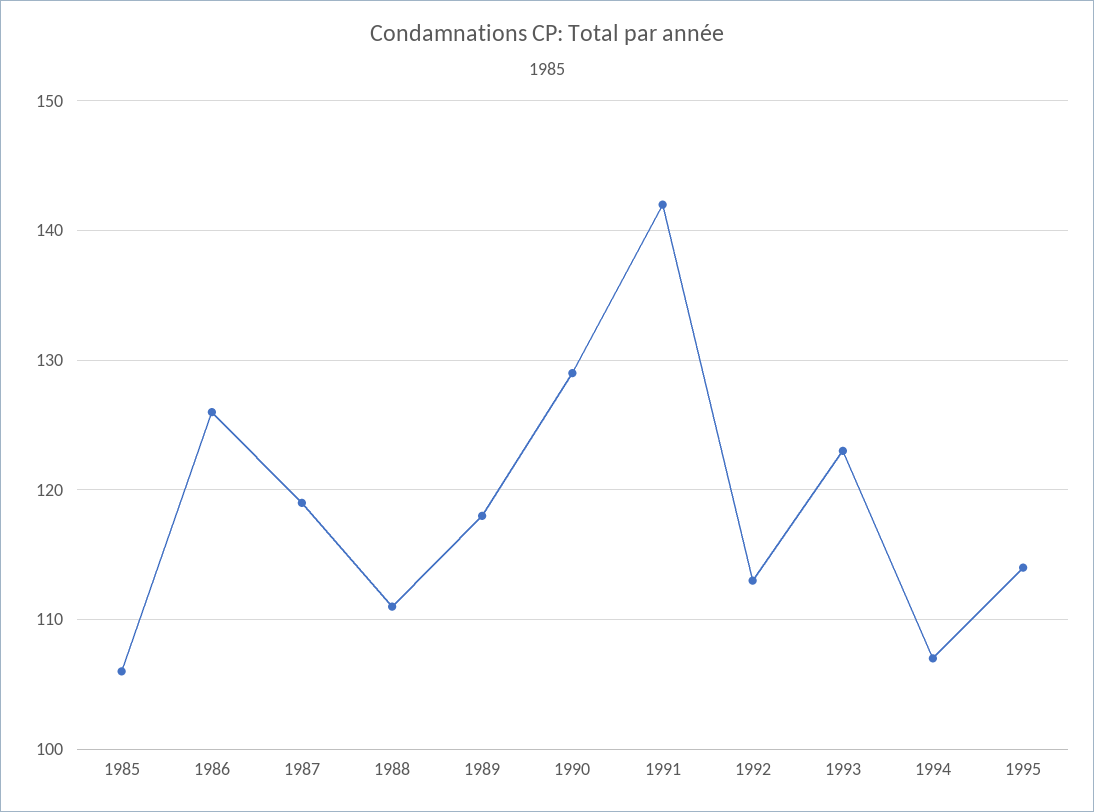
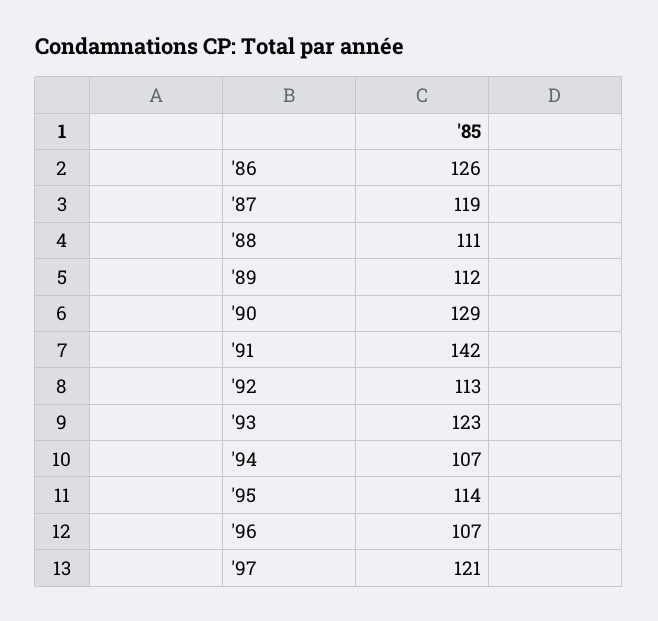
1985: 106 -> none
1989: 118 -> 112
'96: none -> 107
'97: none -> 121

